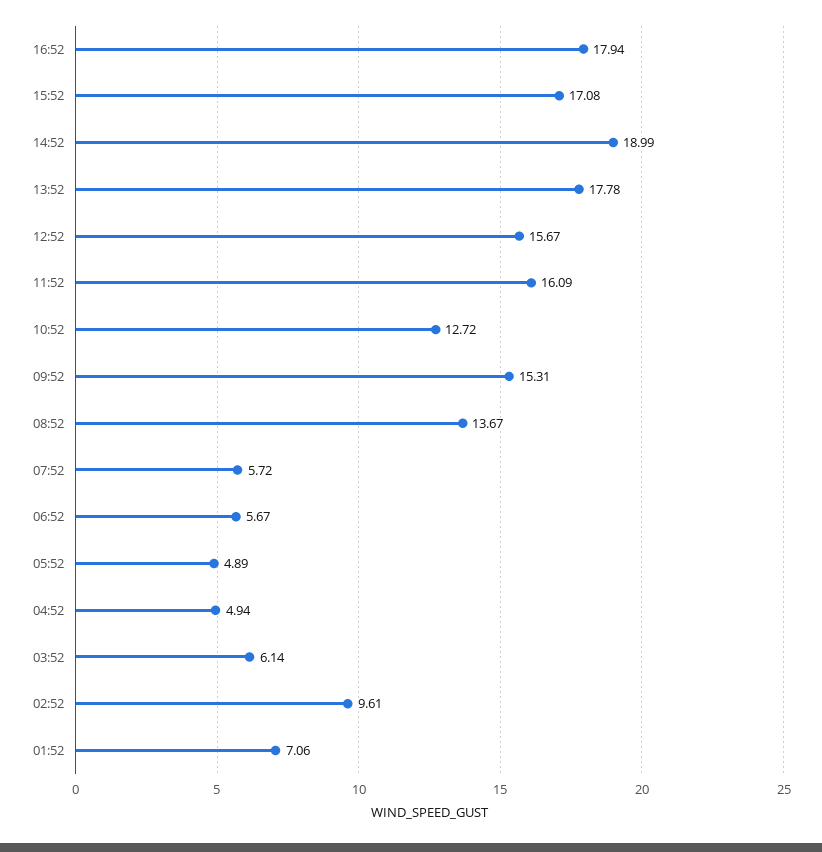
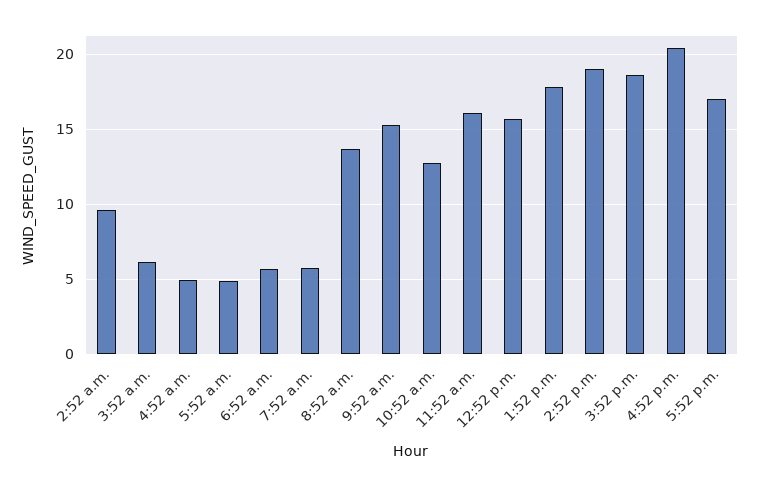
16:52: 17.94 -> 20.5
15:52: 17.08 -> 18.5
01:52: 7.06 -> none
5:52 p.m.: none -> 17

